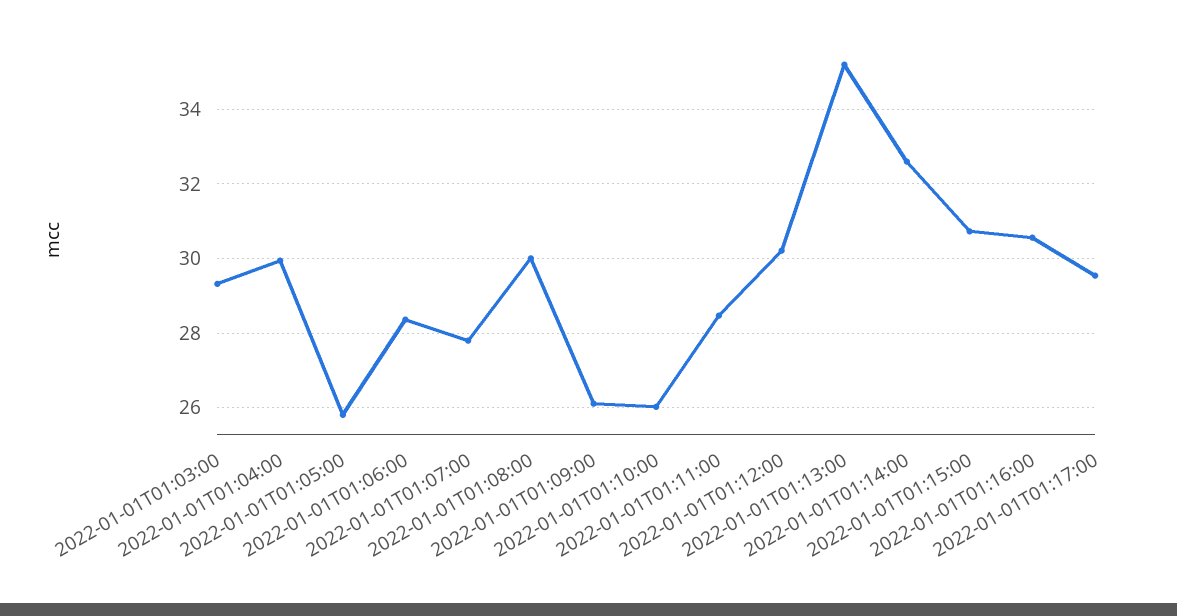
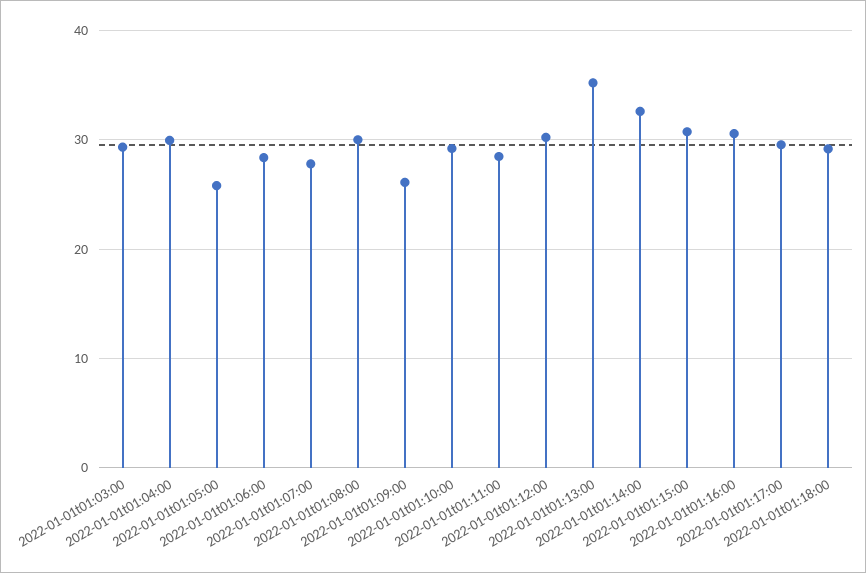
2022-01-01T01:10:00: 26 -> 29
2022-01-01t01:18:00: none -> 29

